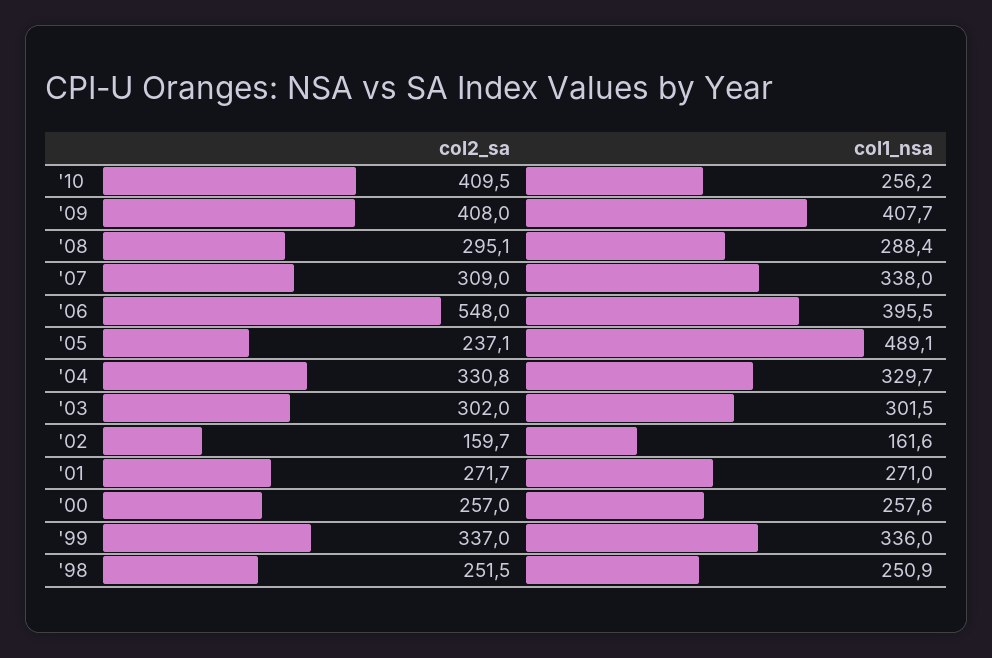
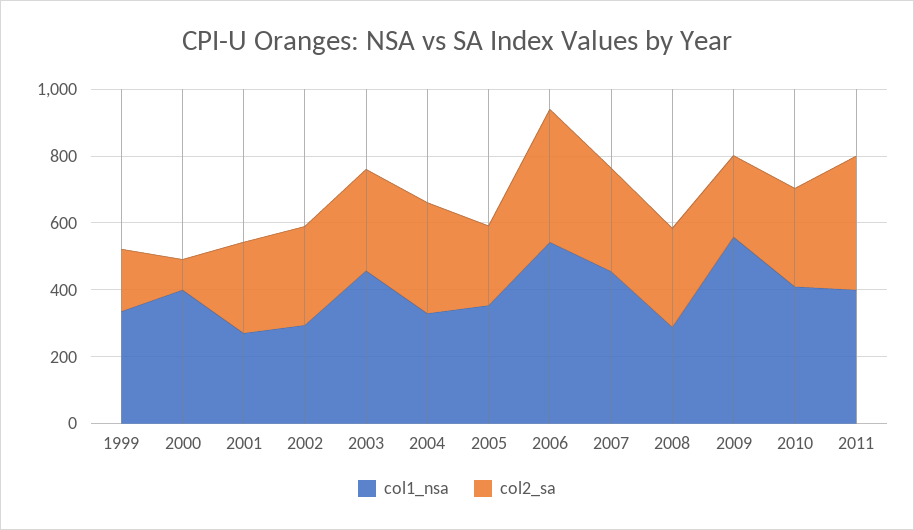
col2_sa, '10: 409.5 -> 300
col1_nsa, '10: 256.2 -> 400
col2_sa, '09: 408 -> 250
col1_nsa, '09: 407.7 -> 550
col1_nsa, '07: 338 -> 450
col2_sa, '06: 548 -> 400
col1_nsa, '06: 395.5 -> 550
col1_nsa, '05: 489.1 -> 350
col1_nsa, '03: 301.5 -> 450
col2_sa, '02: 159.7 -> 300
col1_nsa, '02: 161.6 -> 300
col2_sa, '00: 257 -> 100
col1_nsa, '00: 257.6 -> 400
col2_sa, '99: 337 -> 200
col2_sa, '98: 251.5 -> none
col1_nsa, '98: 250.9 -> none
col1_nsa, 2011: none -> 400
col2_sa, 2011: none -> 400

